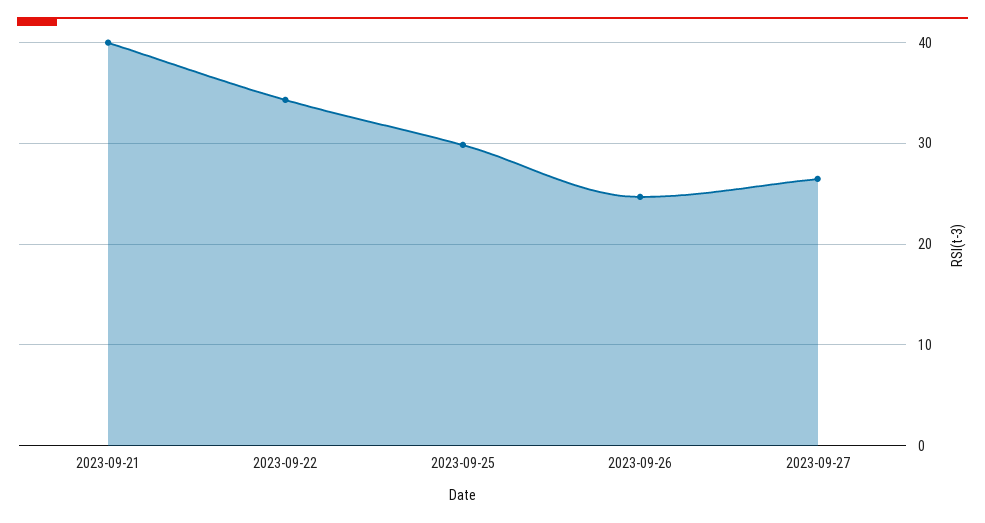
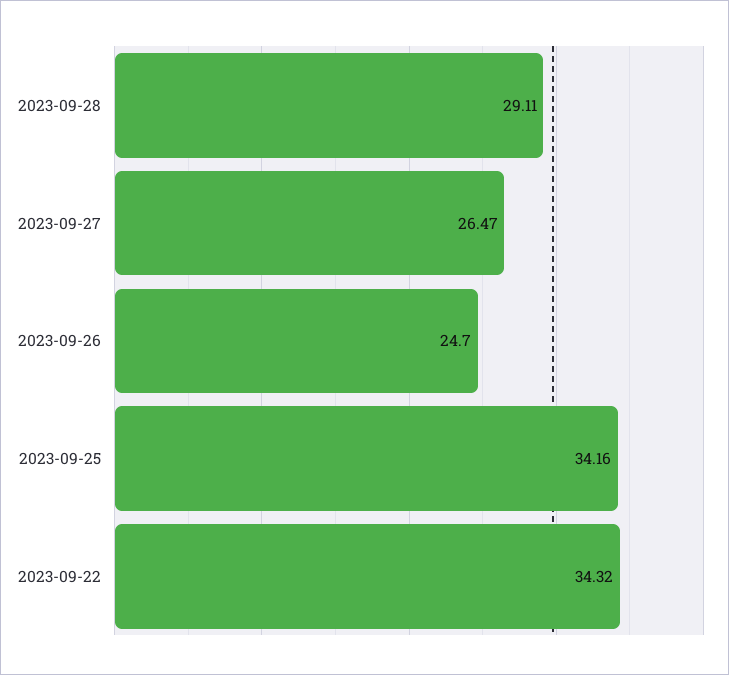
2023-09-21: 40 -> none
2023-09-25: 30 -> 34.16
2023-09-28: none -> 29.11

